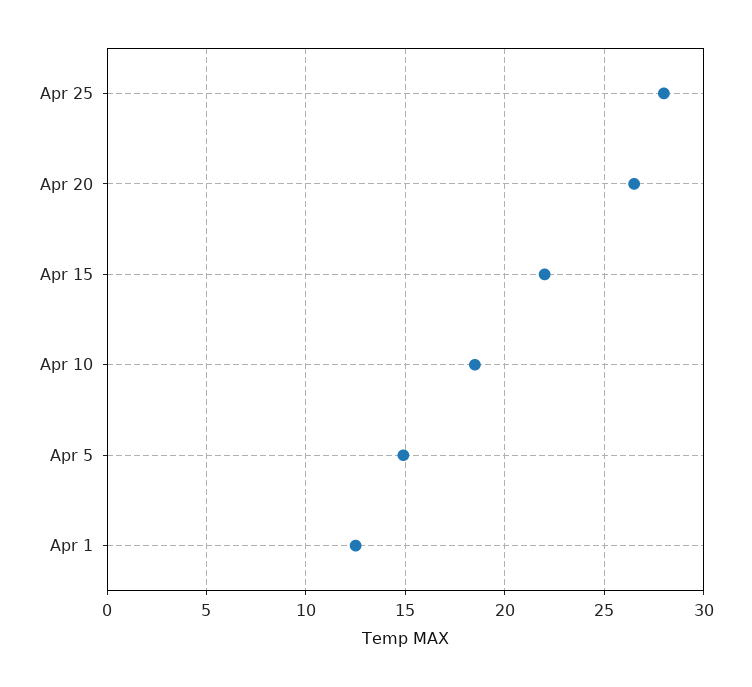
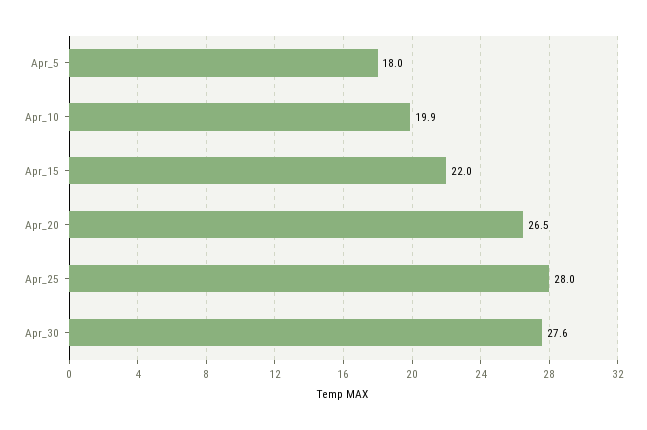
Apr 10: 18.5 -> 19.9
Apr 5: 15 -> 18
Apr 1: 12.5 -> none
Apr_30: none -> 27.6

